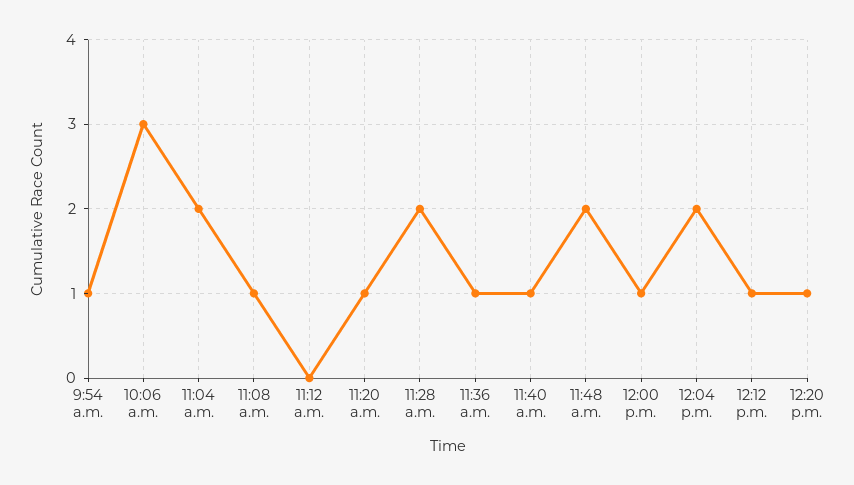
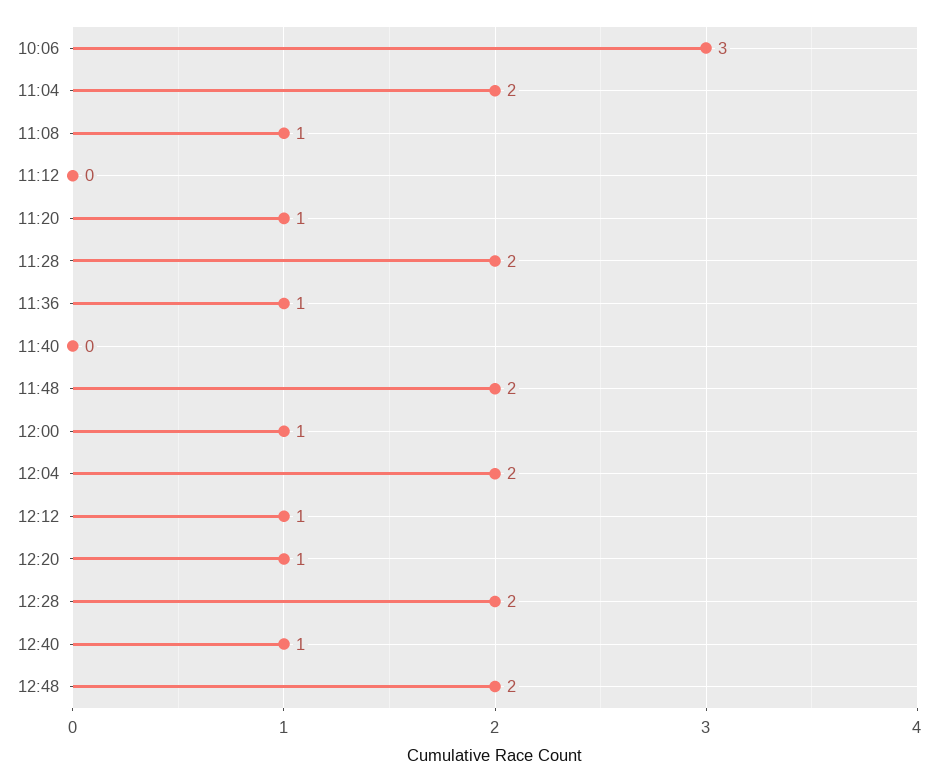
9:54 a.m.: 1 -> none
11:40 a.m.: 1 -> 0
12:28: none -> 2
12:40: none -> 1
12:48: none -> 2

